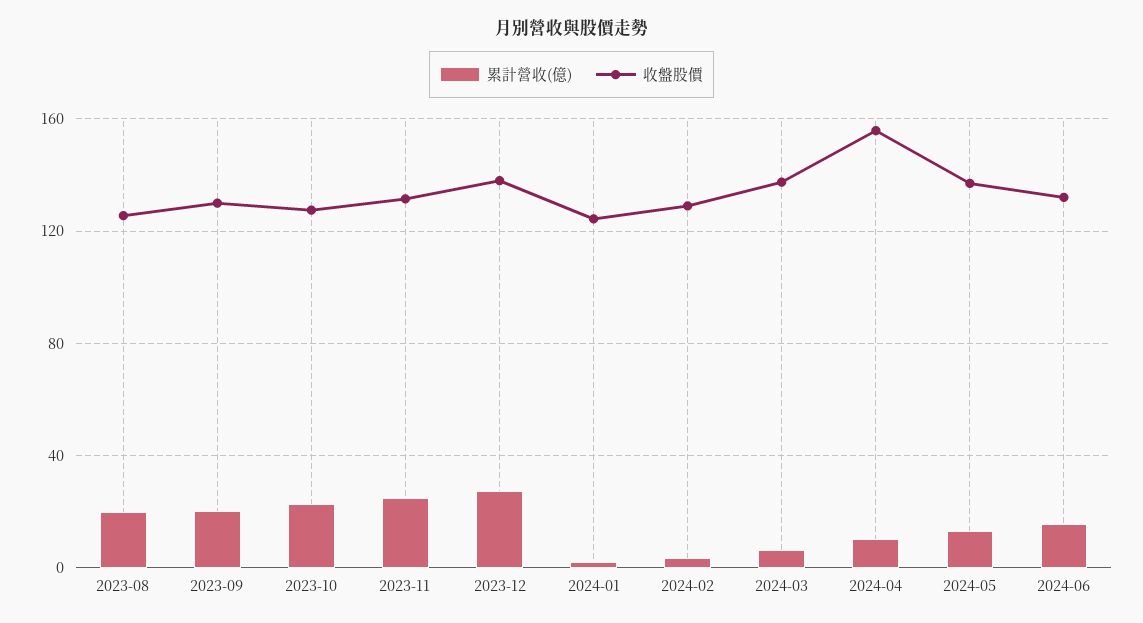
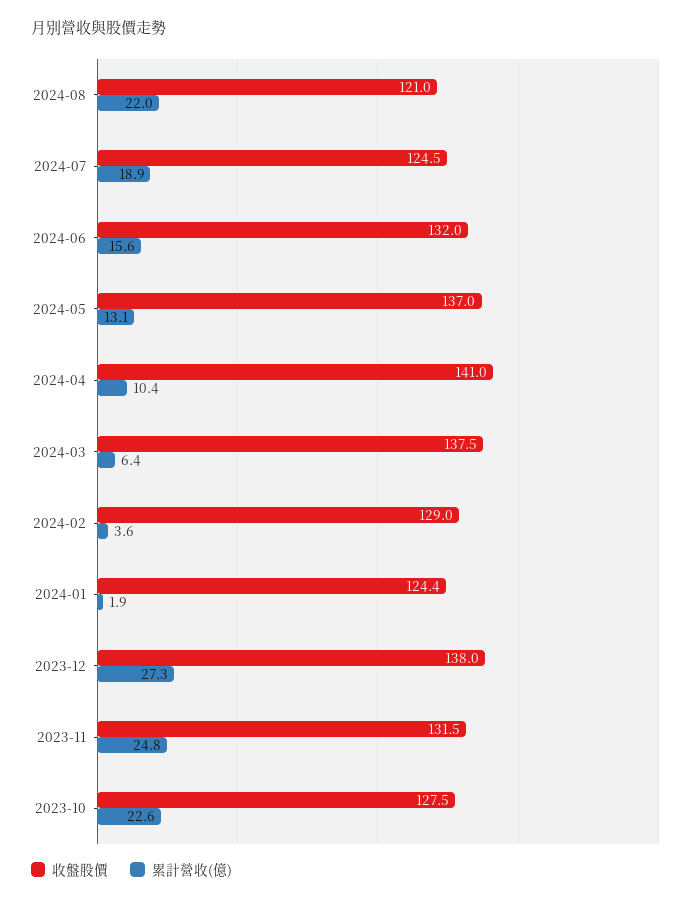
累計營收(億), 2023-08: 20 -> none
收盤股價, 2023-08: 125 -> none
累計營收(億), 2023-09: 20 -> none
收盤股價, 2023-09: 130 -> none
收盤股價, 2024-04: 155 -> 141
收盤股價, 2024-08: none -> 121
累計營收(億), 2024-08: none -> 22
收盤股價, 2024-07: none -> 124.5
累計營收(億), 2024-07: none -> 18.9

